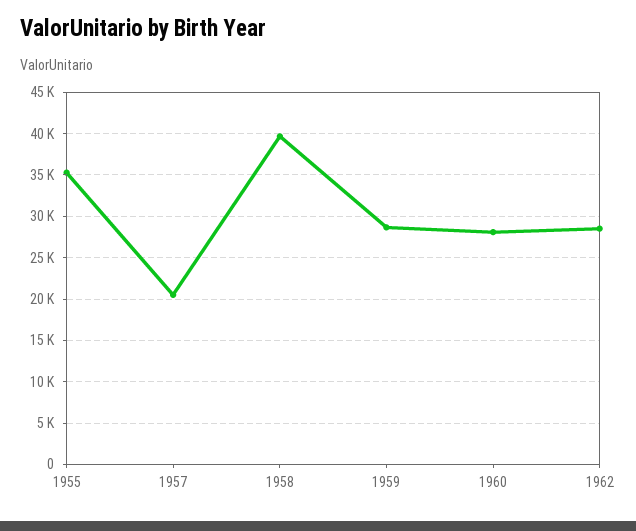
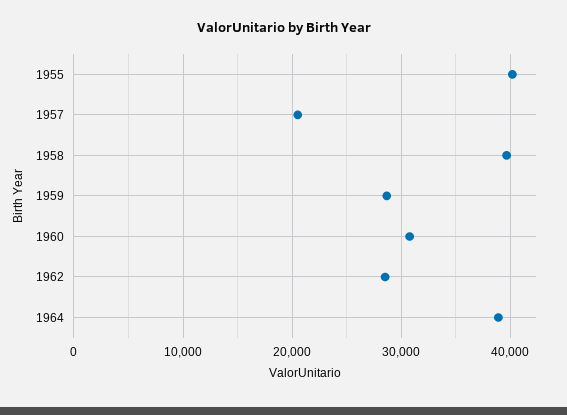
1955: 35000 -> 40000
1960: 28000 -> 31000
1964: none -> 39000

